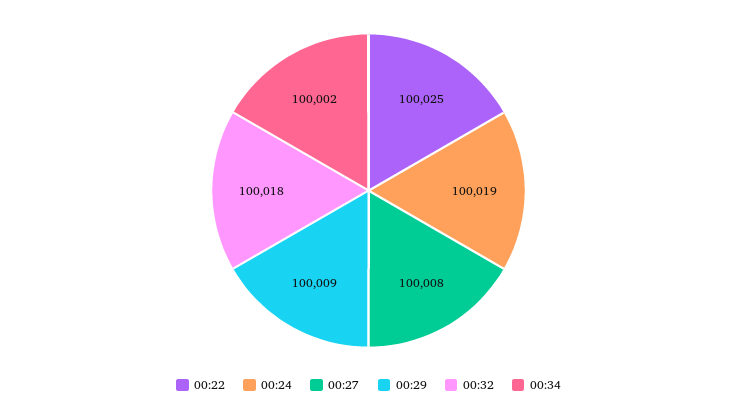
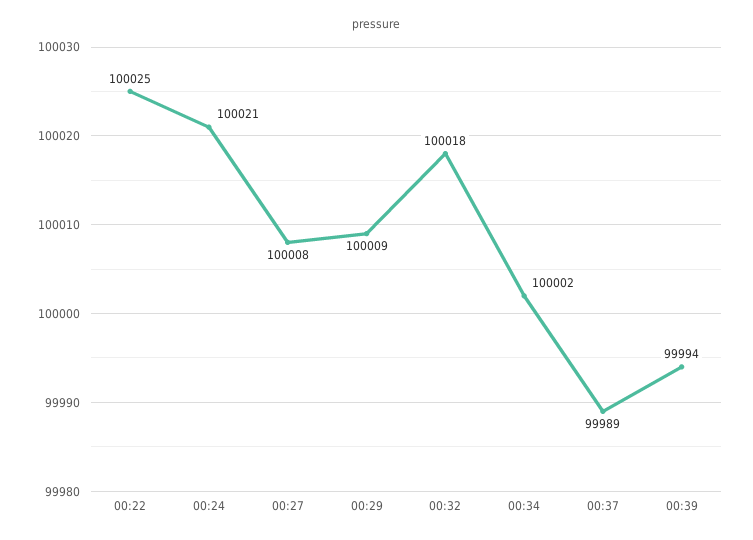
00:24: 100019 -> 100021
00:37: none -> 99989
00:39: none -> 99994

